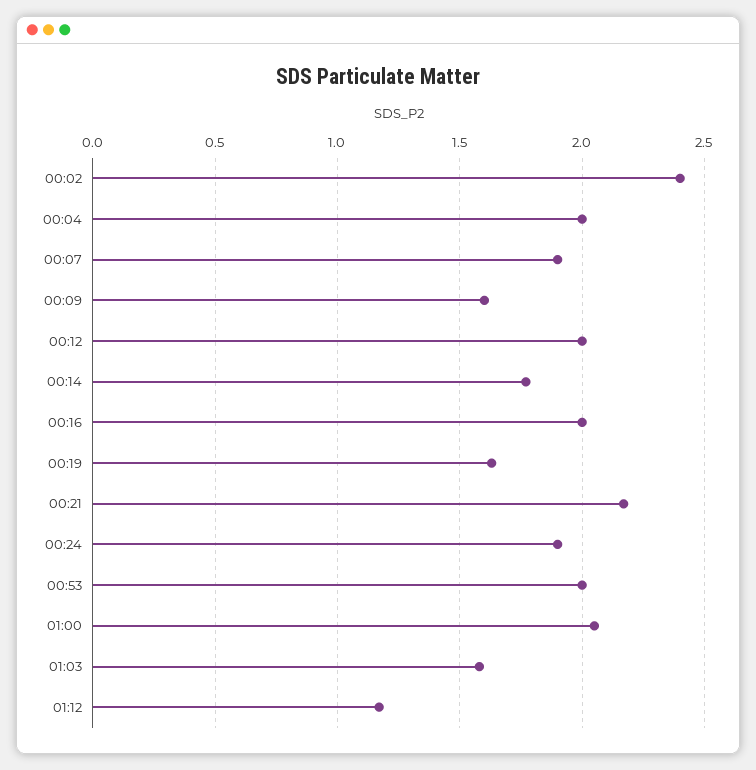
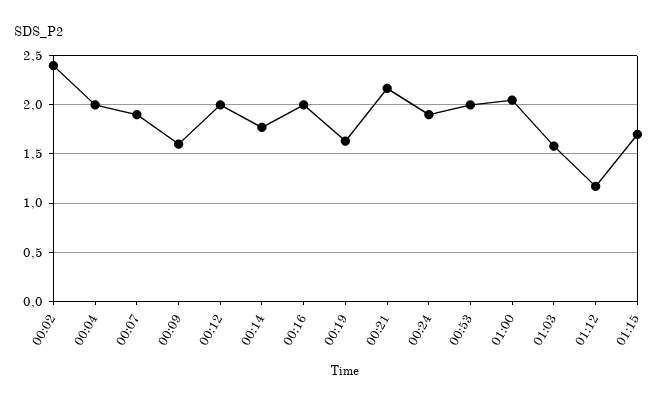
01:15: none -> 1.7

